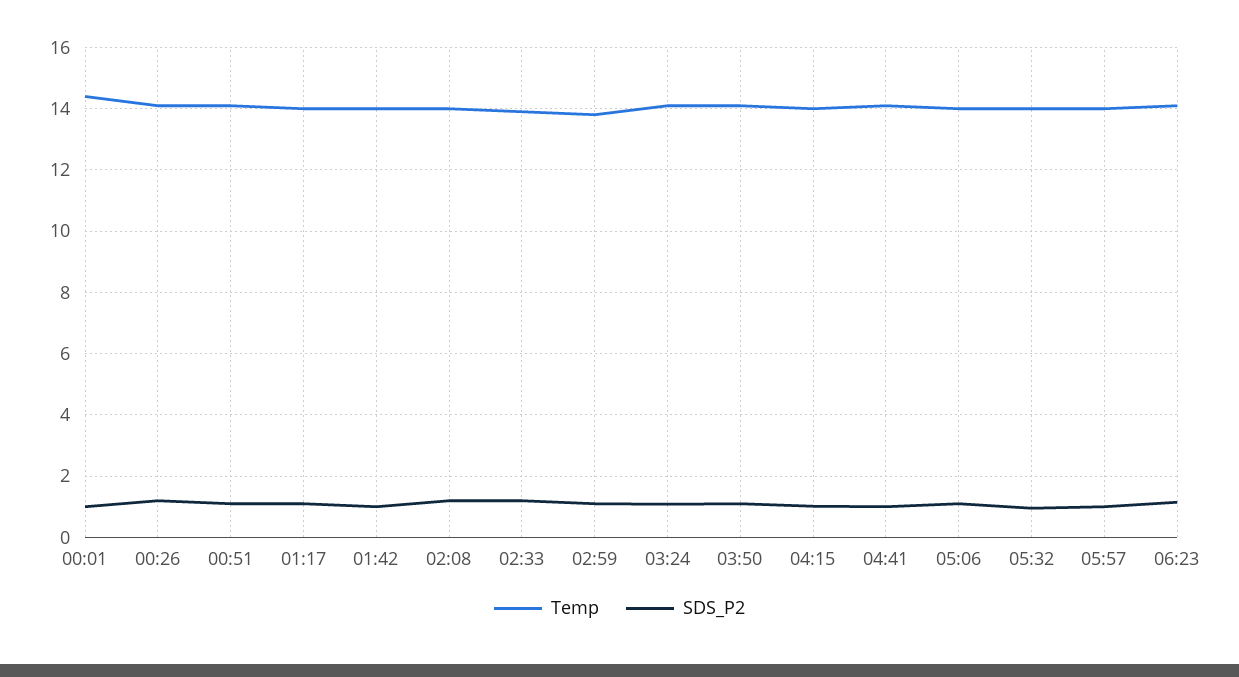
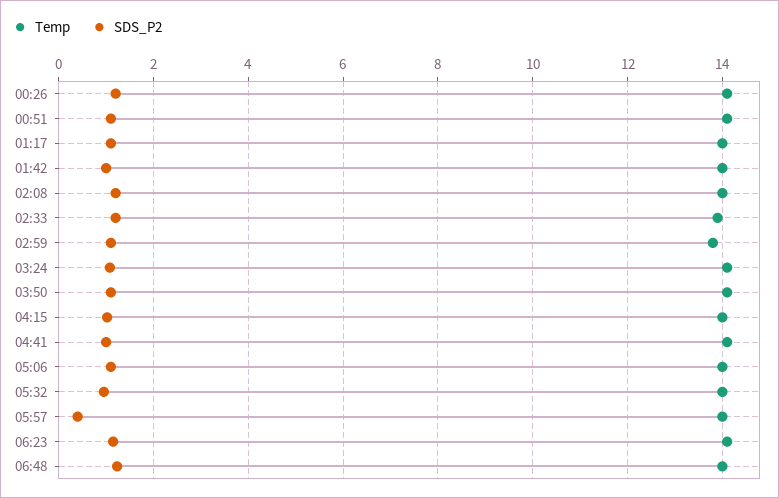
Temp, 00:01: 14.4 -> none
SDS_P2, 00:01: 1 -> none
SDS_P2, 05:57: 1 -> 0.4
Temp, 06:48: none -> 14
SDS_P2, 06:48: none -> 1.2

